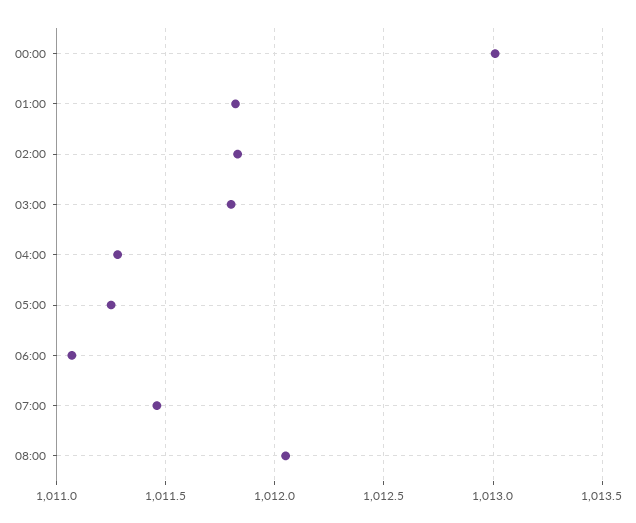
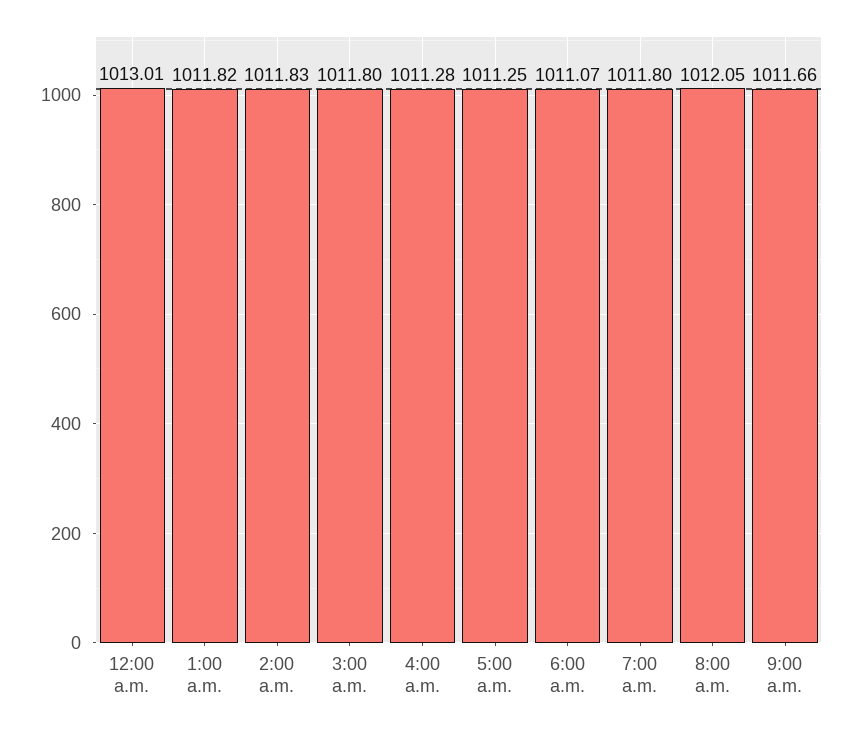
07:00: 1011.45 -> 1011.8
9:00 a.m.: none -> 1011.66

